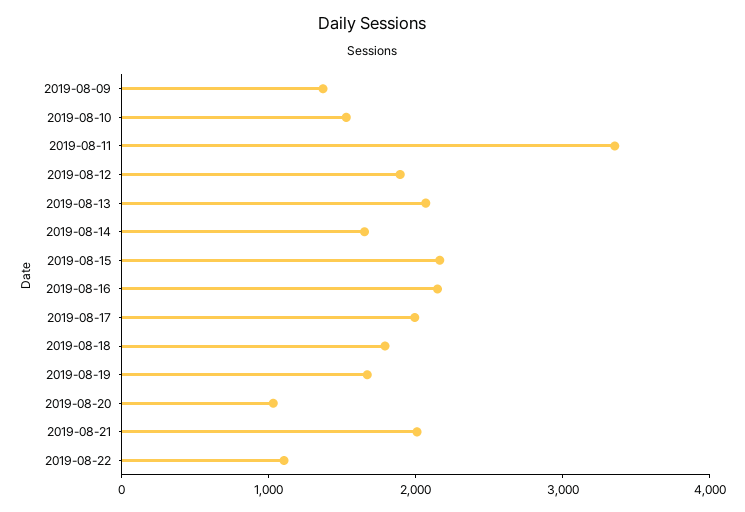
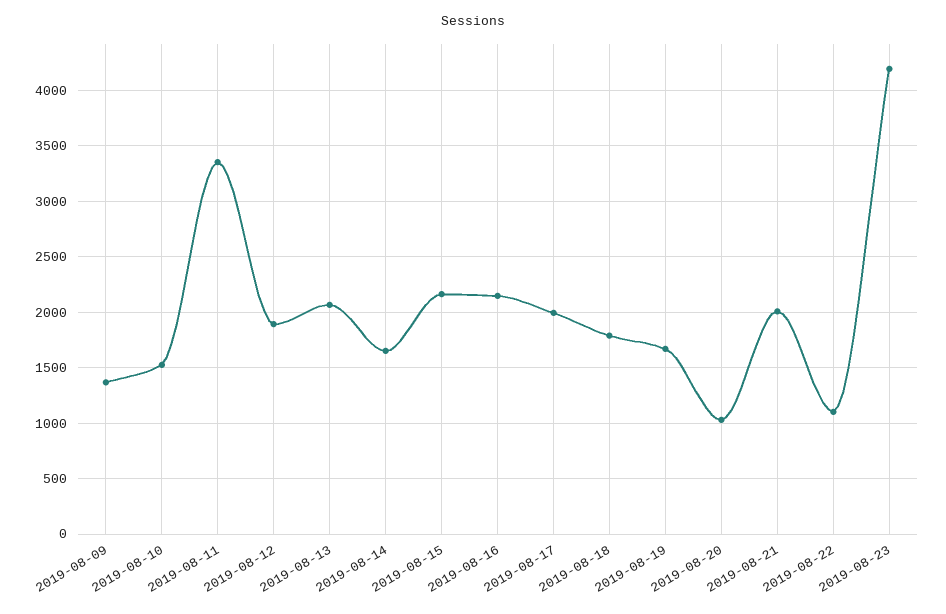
2019-08-23: none -> 4200

